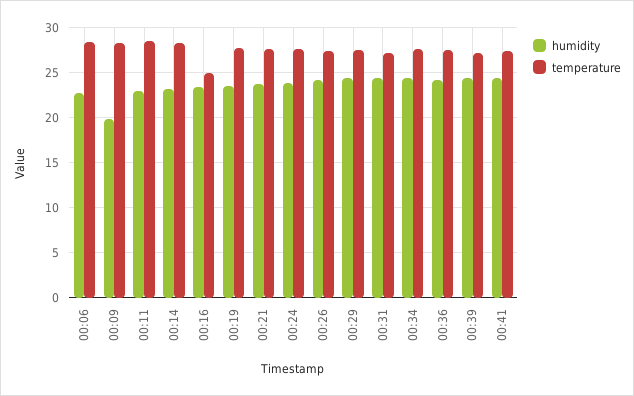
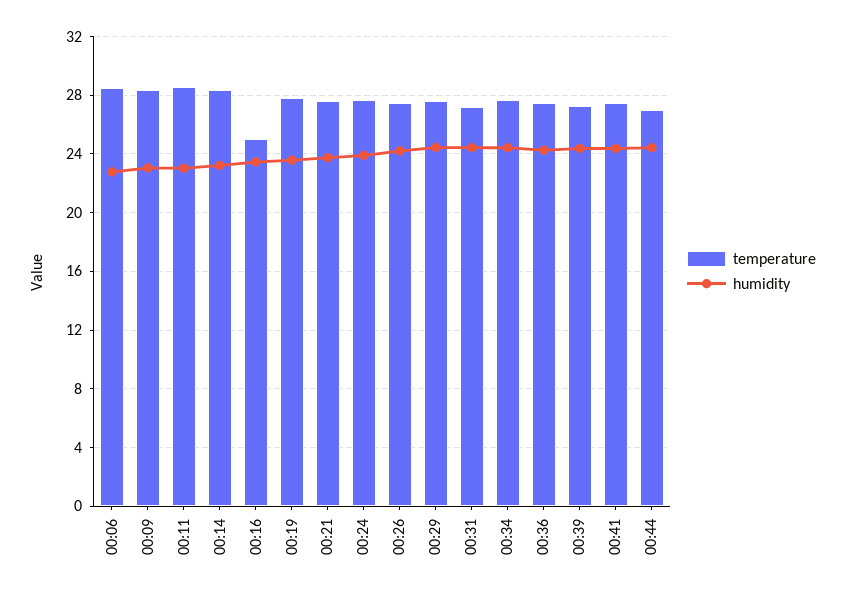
humidity, 00:09: 20 -> 23
temperature, 00:44: none -> 27
humidity, 00:44: none -> 24.5

